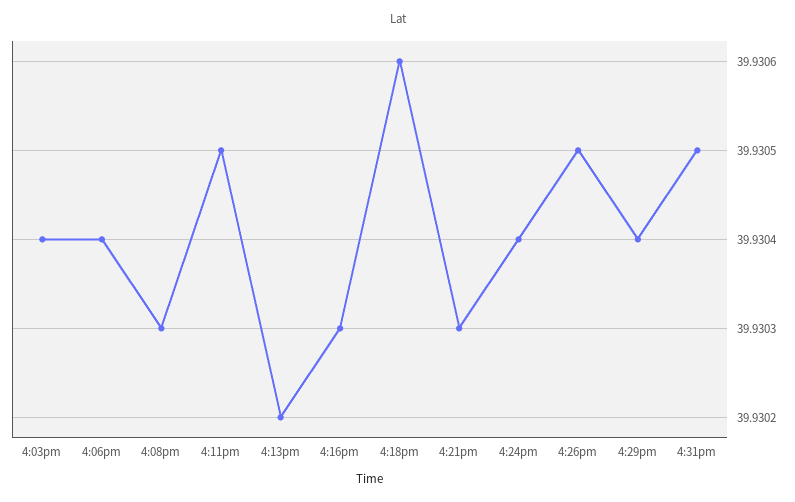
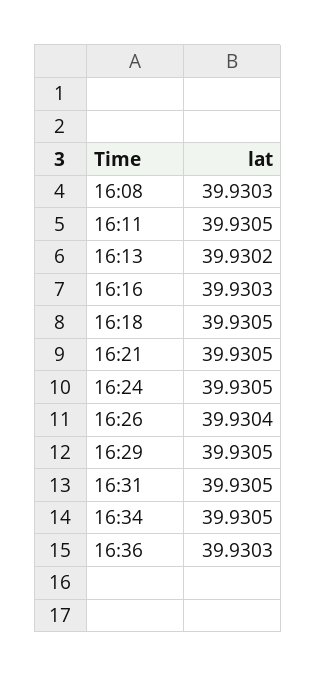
4:03pm: 39.9304 -> none
4:06pm: 39.9304 -> none
4:18pm: 39.9306 -> 39.9305
4:21pm: 39.9303 -> 39.9305
4:24pm: 39.9304 -> 39.9305
4:26pm: 39.9305 -> 39.9304
4:29pm: 39.9304 -> 39.9305
16:34: none -> 39.9305
16:36: none -> 39.9303

